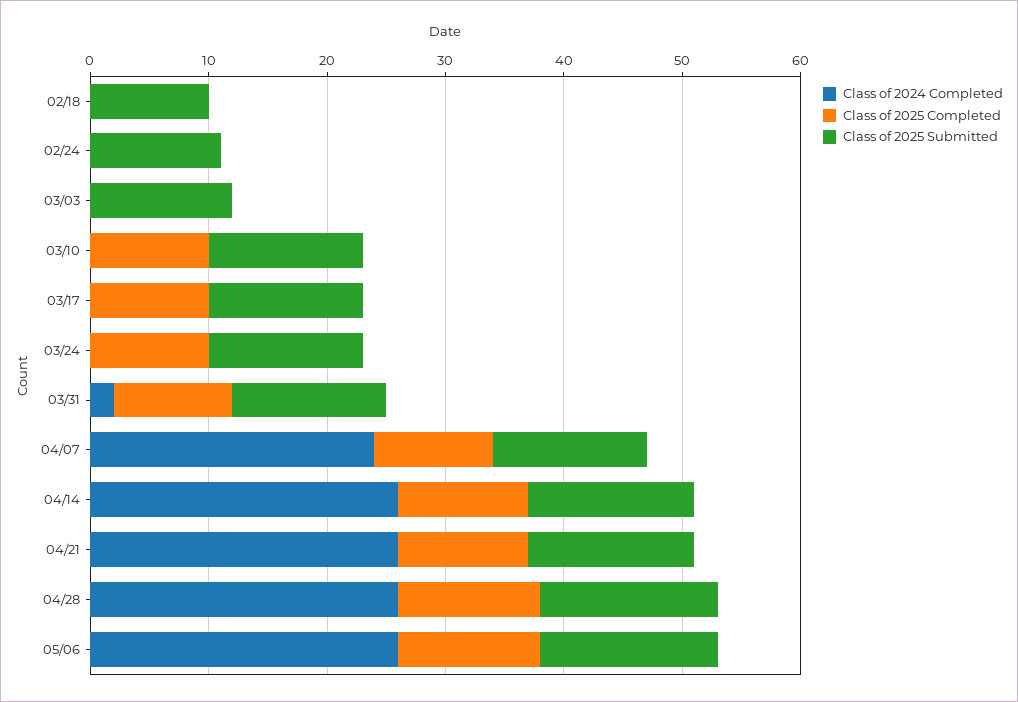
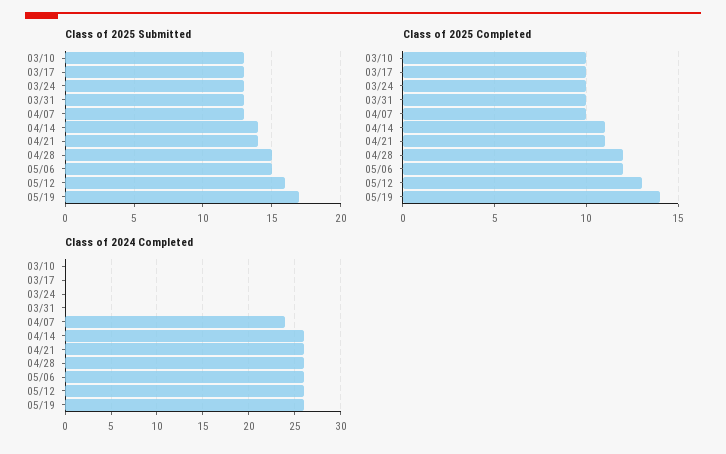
Class of 2024 Completed, 02/18: 0 -> none
Class of 2025 Completed, 02/18: 0 -> none
Class of 2025 Submitted, 02/18: 10 -> none
Class of 2024 Completed, 02/24: 0 -> none
Class of 2025 Completed, 02/24: 0 -> none
Class of 2025 Submitted, 02/24: 11 -> none
Class of 2024 Completed, 03/03: 0 -> none
Class of 2025 Completed, 03/03: 0 -> none
Class of 2025 Submitted, 03/03: 12 -> none
Class of 2024 Completed, 03/31: 2 -> 0
Class of 2025 Submitted, 05/12: none -> 16
Class of 2025 Submitted, 05/19: none -> 17
Class of 2025 Completed, 05/12: none -> 13
Class of 2025 Completed, 05/19: none -> 14
Class of 2024 Completed, 05/12: none -> 26
Class of 2024 Completed, 05/19: none -> 26

